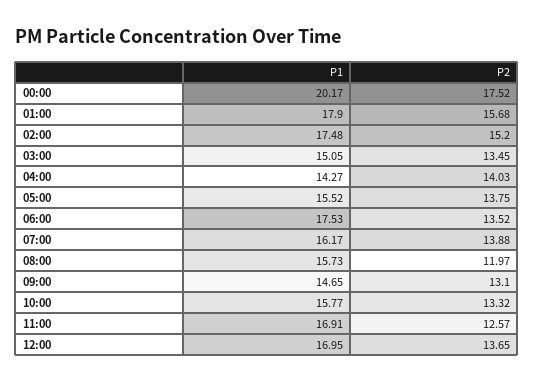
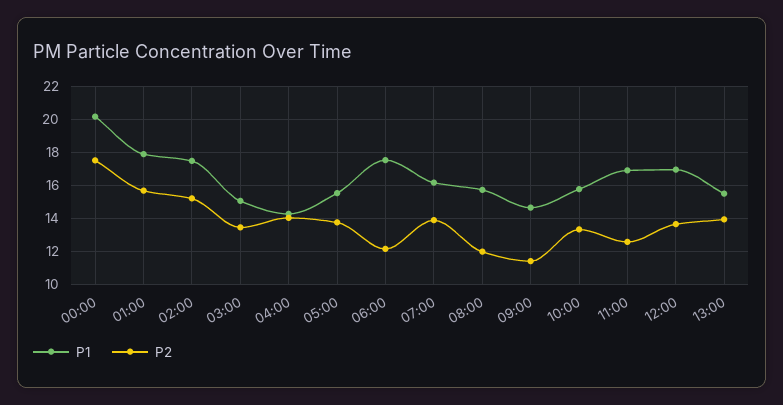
P2, 06:00: 13.52 -> 12
P2, 09:00: 13.1 -> 11.5
P1, 13:00: none -> 15.5
P2, 13:00: none -> 14

